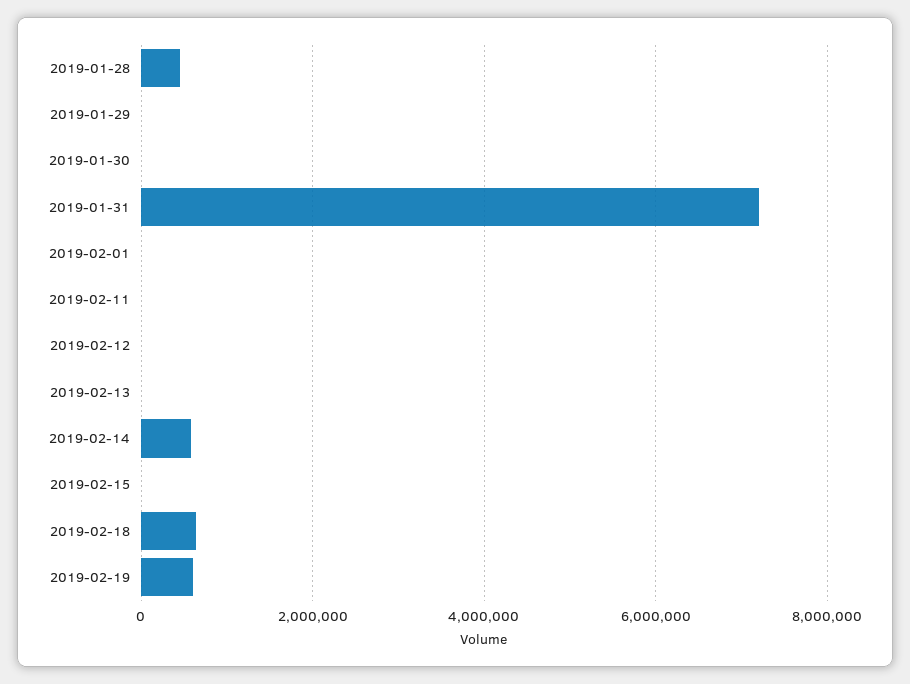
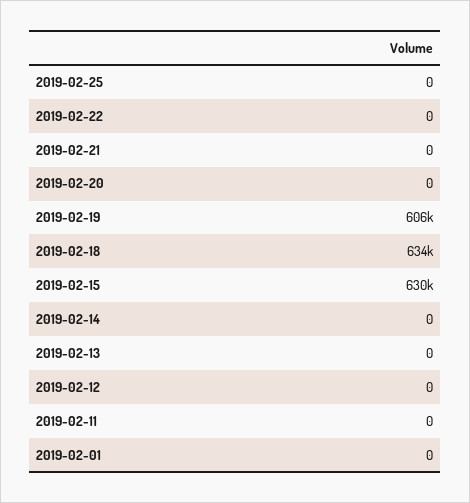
2019-01-28: 400000 -> none
2019-01-29: 0 -> none
2019-01-30: 0 -> none
2019-01-31: 7200000 -> none
2019-02-14: 600000 -> 0
2019-02-15: 0 -> 630000
2019-02-25: none -> 0
2019-02-22: none -> 0
2019-02-21: none -> 0
2019-02-20: none -> 0

